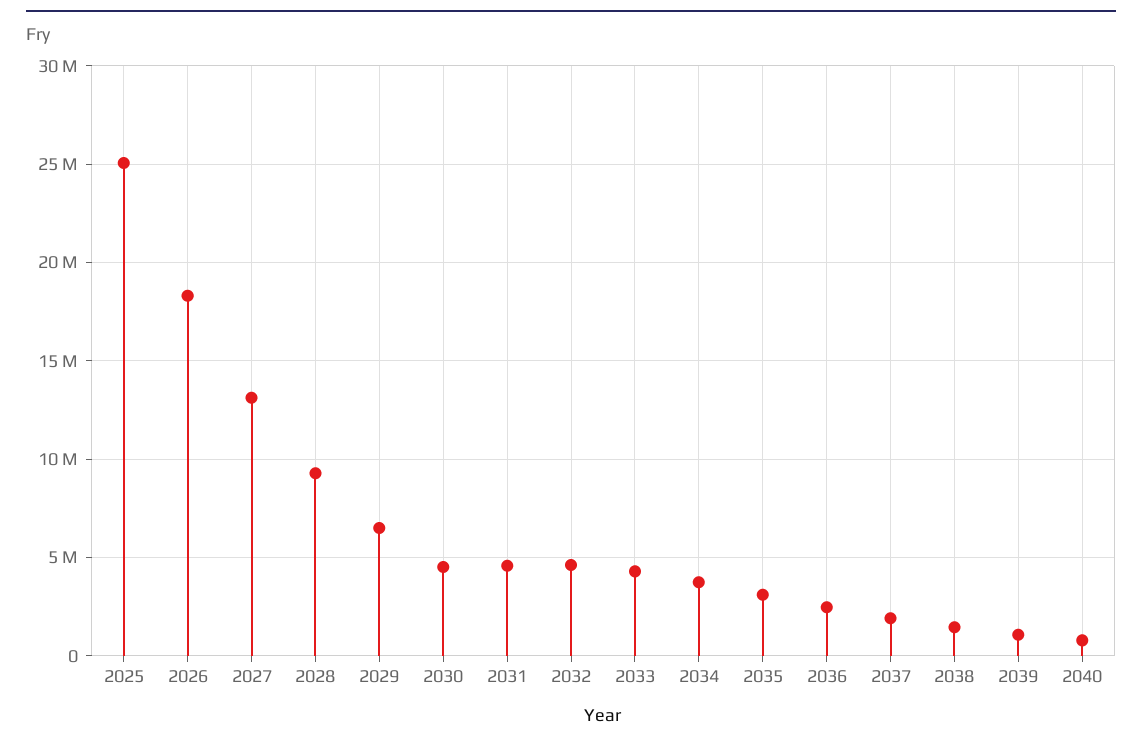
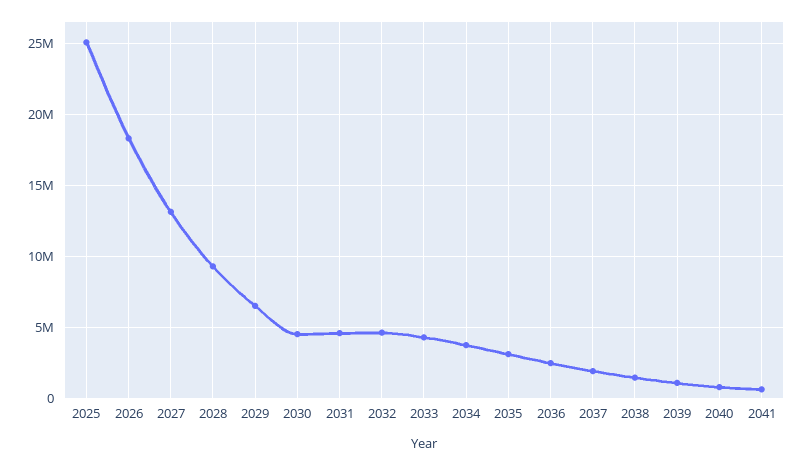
2041: none -> 500000

